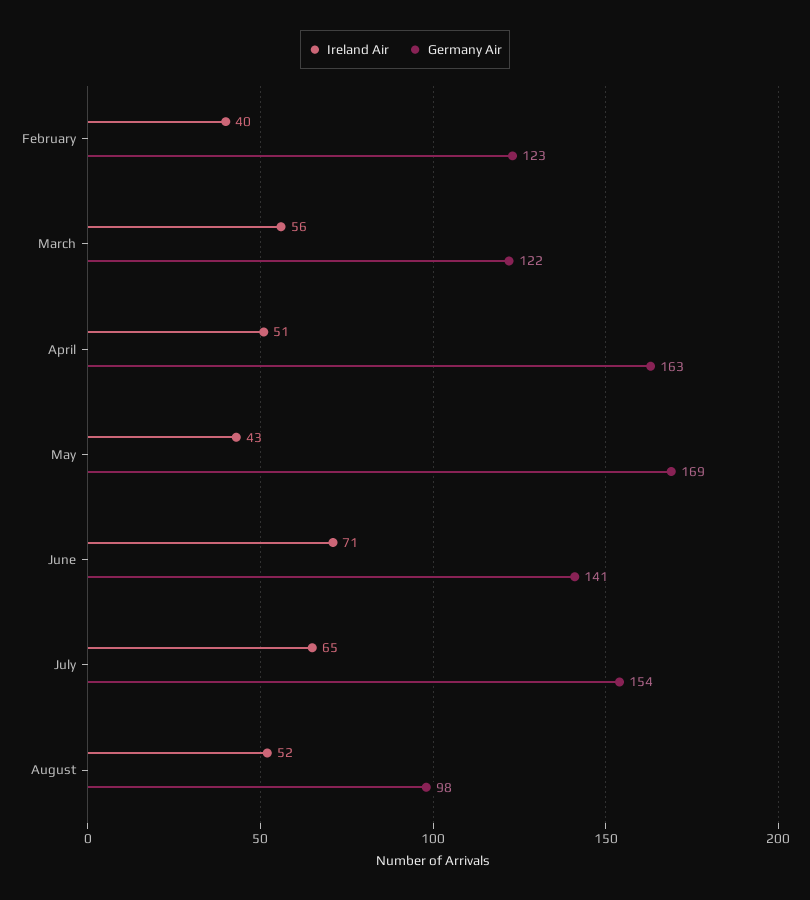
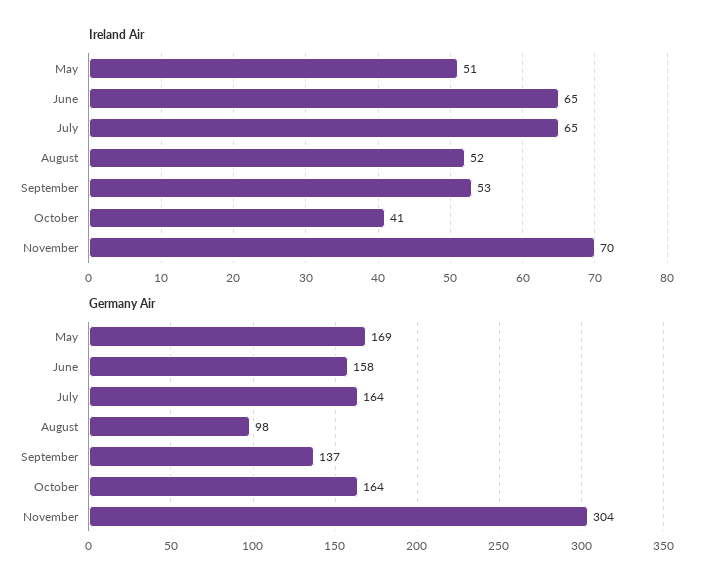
Ireland Air, February: 40 -> none
Germany Air, February: 123 -> none
Ireland Air, March: 56 -> none
Germany Air, March: 122 -> none
Ireland Air, April: 51 -> none
Germany Air, April: 163 -> none
Ireland Air, May: 43 -> 51
Ireland Air, June: 71 -> 65
Germany Air, June: 141 -> 158
Germany Air, July: 154 -> 164
Ireland Air, September: none -> 53
Ireland Air, October: none -> 41
Ireland Air, November: none -> 70
Germany Air, September: none -> 137
Germany Air, October: none -> 164
Germany Air, November: none -> 304

